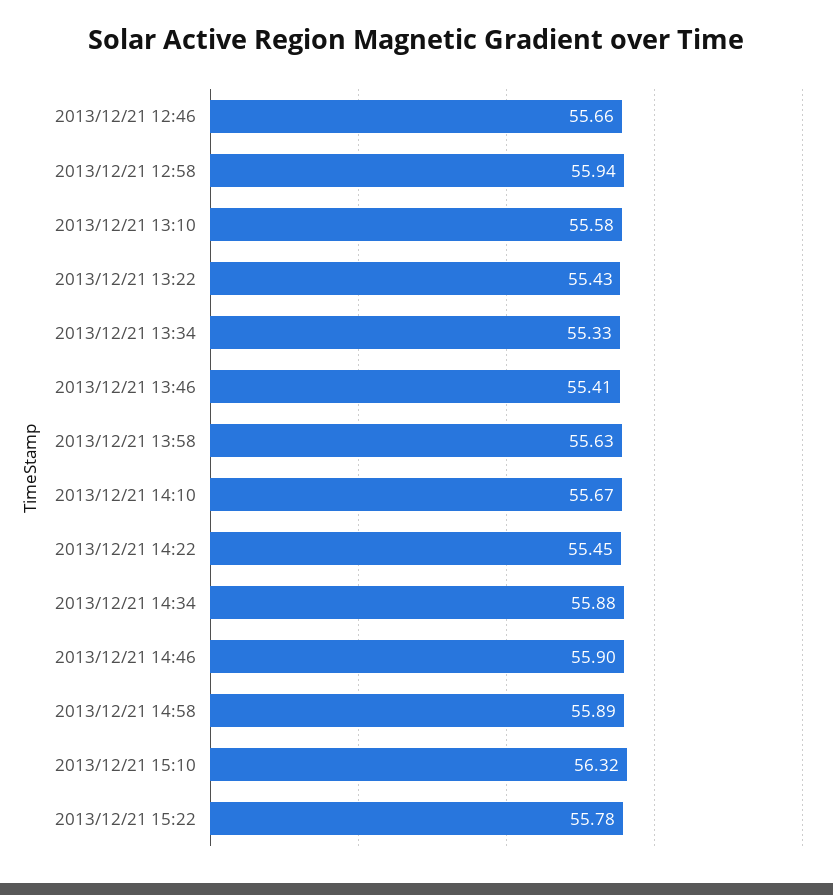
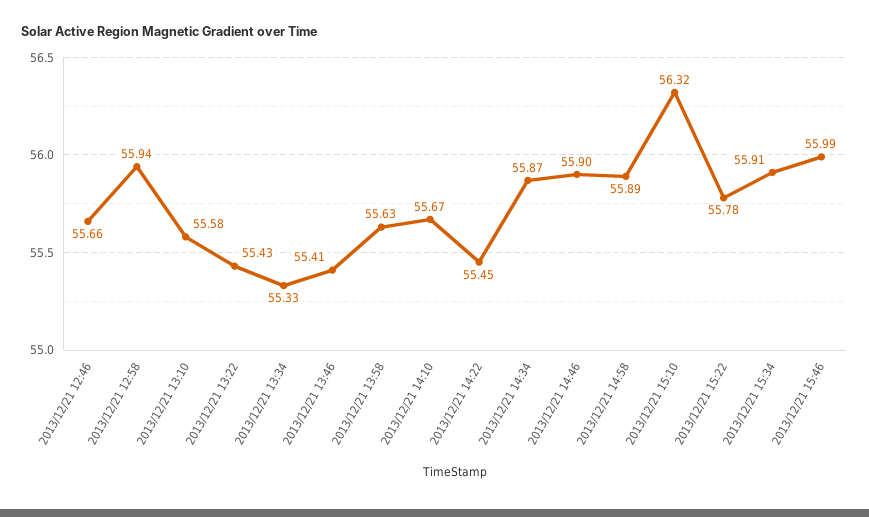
2013/12/21 14:34: 55.88 -> 55.87
2013/12/21 15:34: none -> 55.91
2013/12/21 15:46: none -> 55.99

